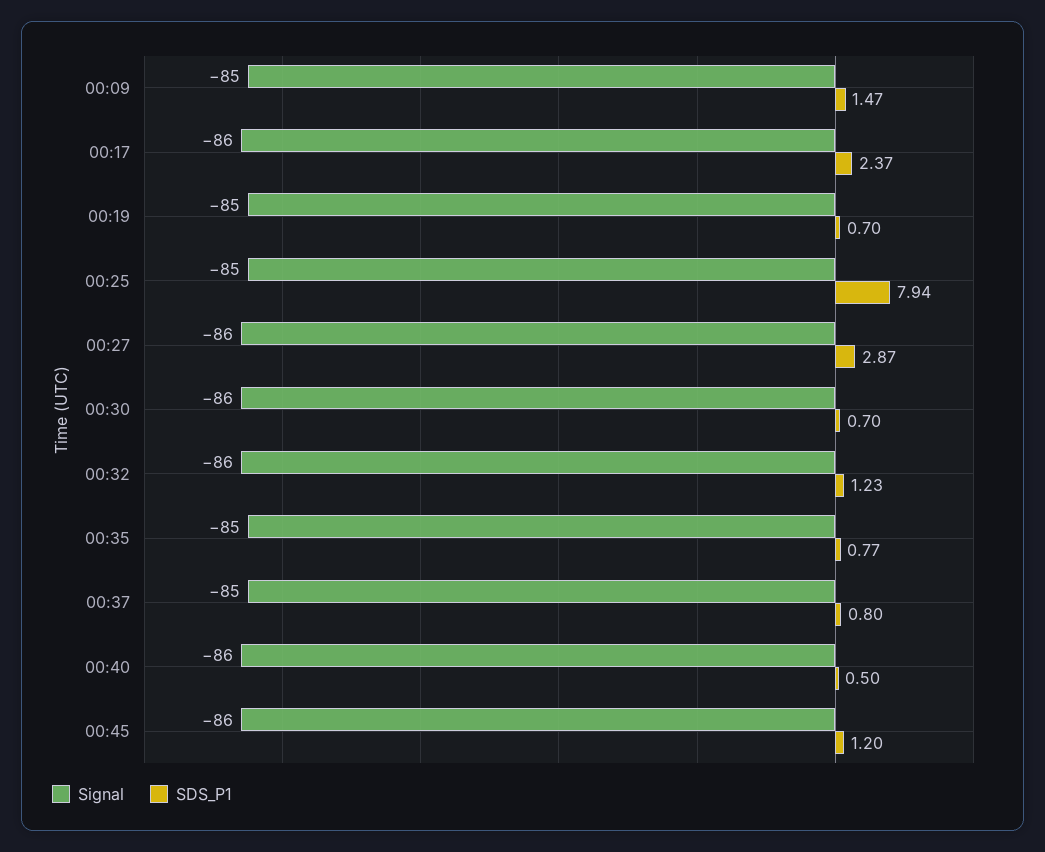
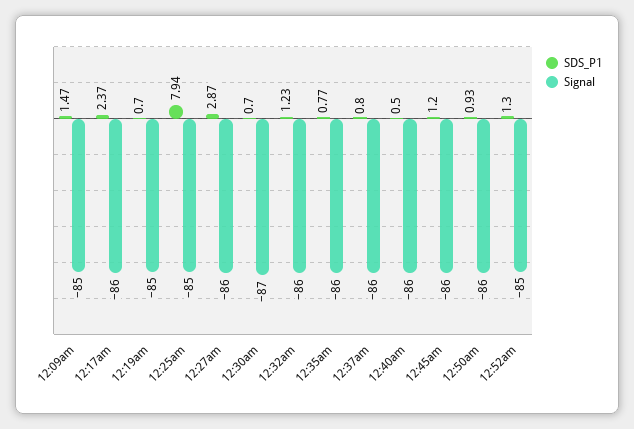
Signal, 00:30: -86 -> -87
Signal, 00:35: -85 -> -86
Signal, 00:37: -85 -> -86
SDS_P1, 12:50am: none -> 0.93
Signal, 12:50am: none -> -86
SDS_P1, 12:52am: none -> 1.3
Signal, 12:52am: none -> -85

